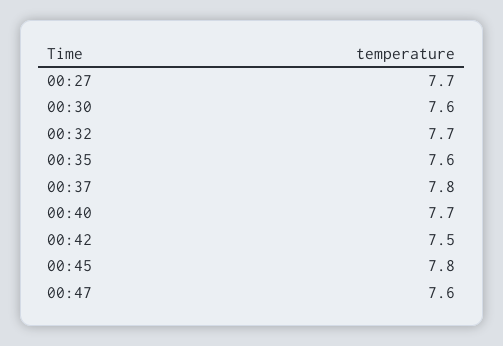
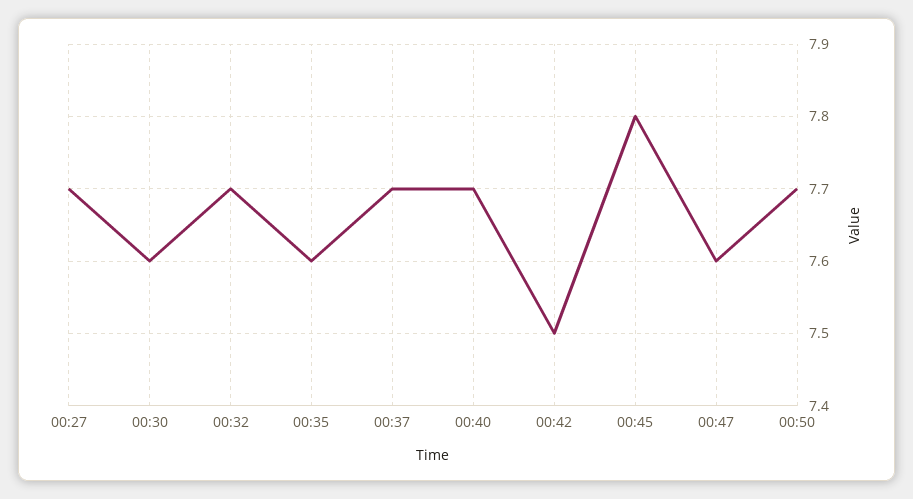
00:37: 7.8 -> 7.7
00:50: none -> 7.7

